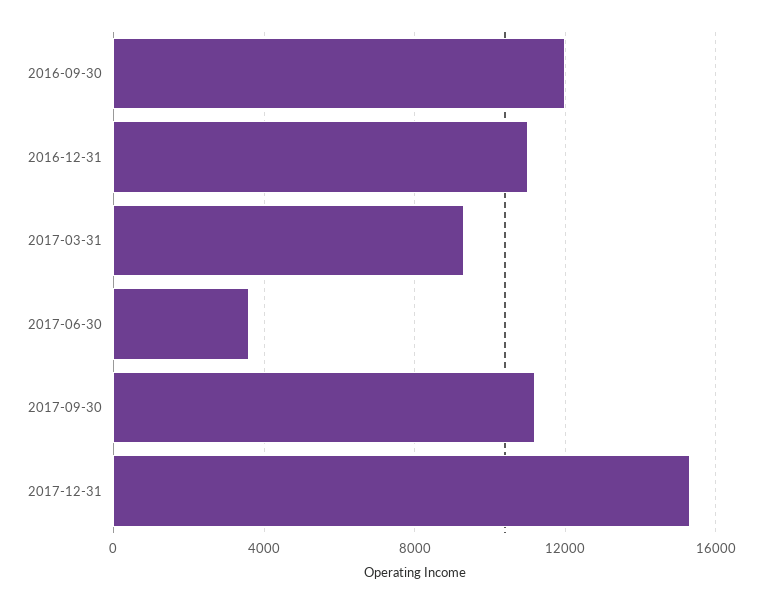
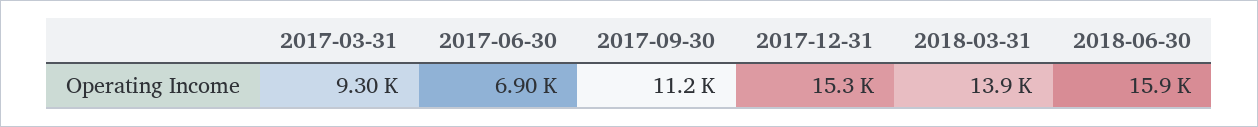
2016-09-30: 12000 -> none
2016-12-31: 11000 -> none
2017-06-30: 3500 -> 6900
2018-03-31: none -> 13900
2018-06-30: none -> 15900

